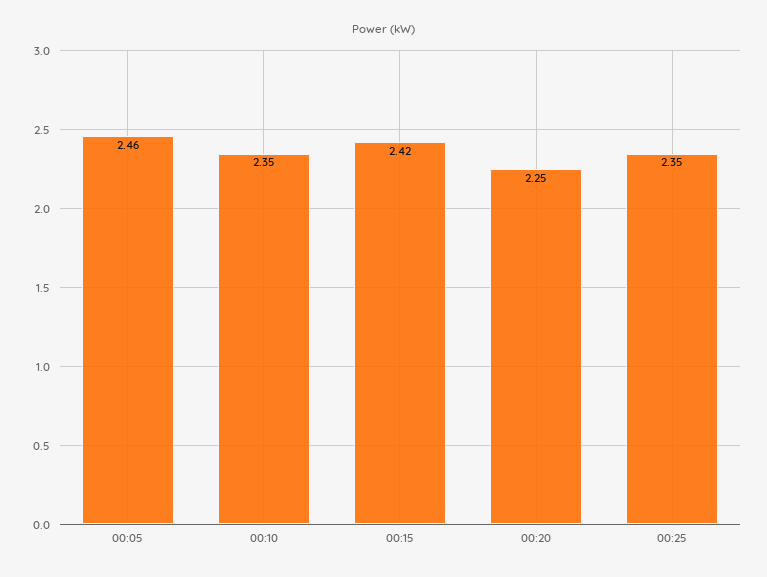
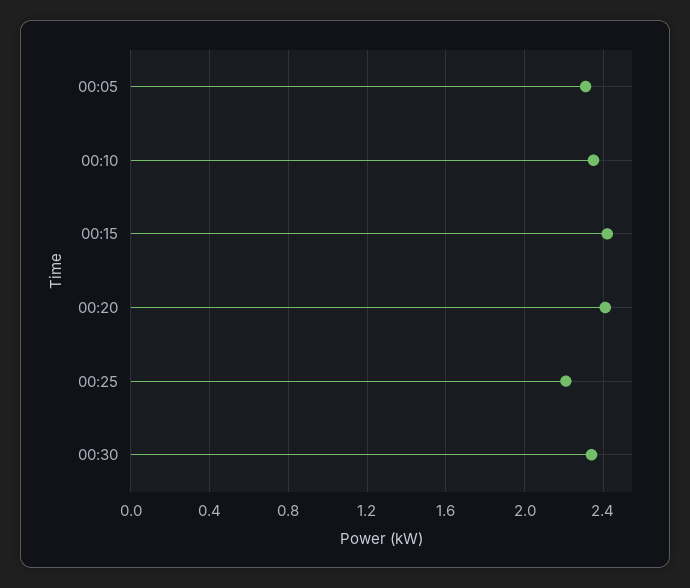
00:05: 2.46 -> 2.3
00:20: 2.25 -> 2.4
00:25: 2.35 -> 2.2
00:30: none -> 2.35

